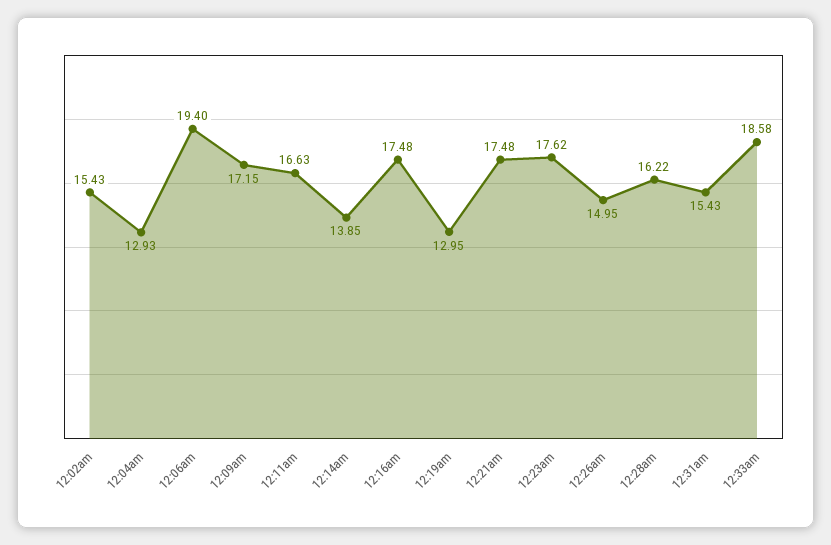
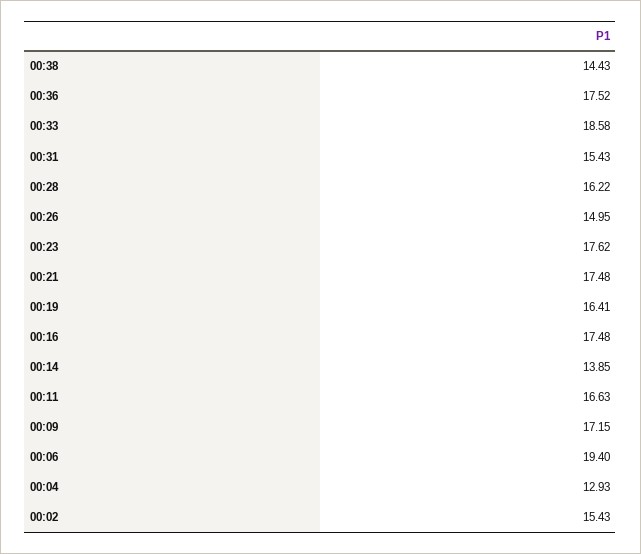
12:19am: 12.95 -> 16.41
00:38: none -> 14.43
00:36: none -> 17.52

